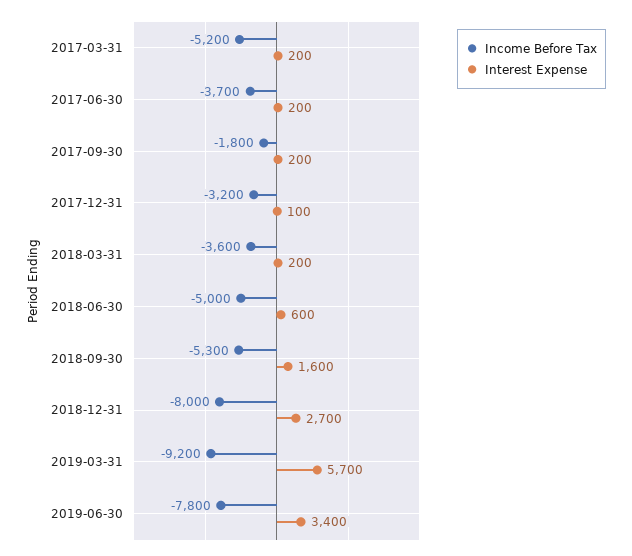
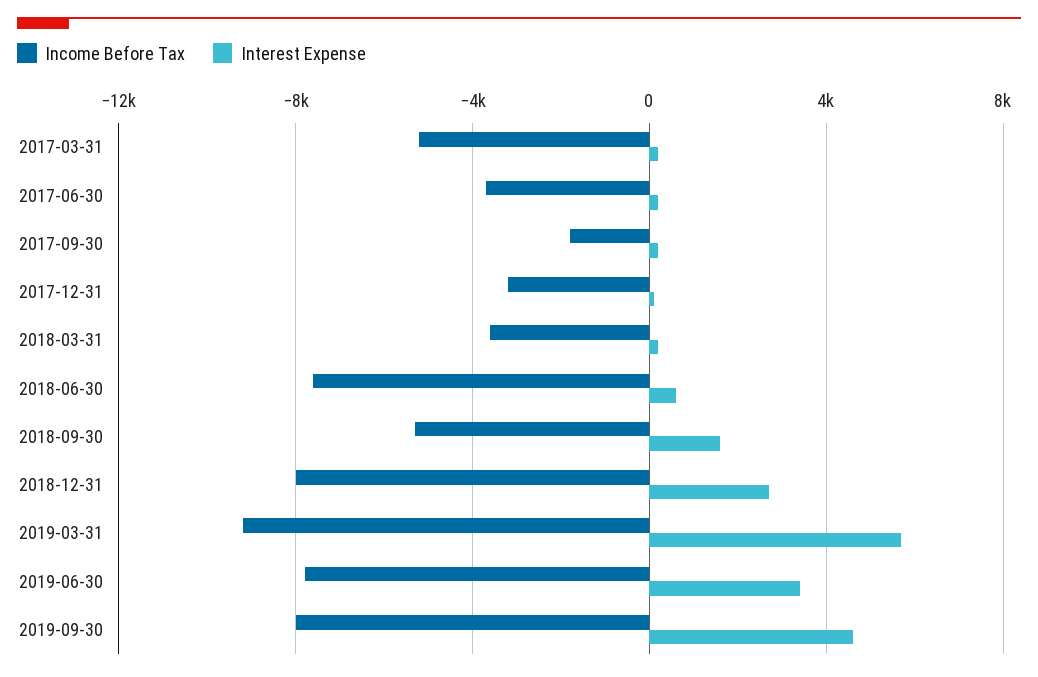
Income Before Tax, 2018-06-30: -5000 -> -7500
Income Before Tax, 2019-09-30: none -> -8000
Interest Expense, 2019-09-30: none -> 4500

